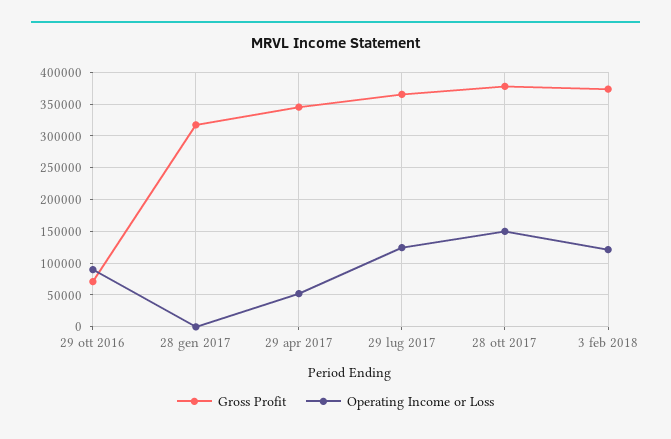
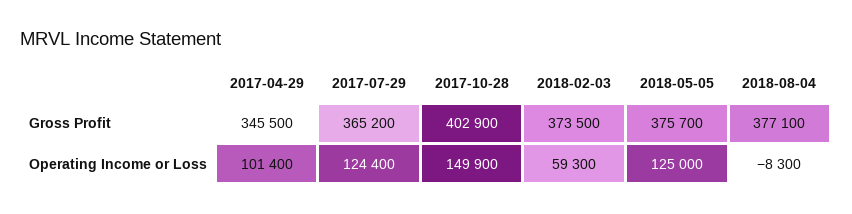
Gross Profit, 29 ott 2016: 70000 -> none
Operating Income or Loss, 29 ott 2016: 90000 -> none
Gross Profit, 28 gen 2017: 320000 -> none
Operating Income or Loss, 28 gen 2017: 0 -> none
Operating Income or Loss, 29 apr 2017: 50000 -> 101400
Gross Profit, 28 ott 2017: 380000 -> 402900
Operating Income or Loss, 3 feb 2018: 120000 -> 59300
Gross Profit, 2018-05-05: none -> 375700
Gross Profit, 2018-08-04: none -> 377100
Operating Income or Loss, 2018-05-05: none -> 125000
Operating Income or Loss, 2018-08-04: none -> -8300

